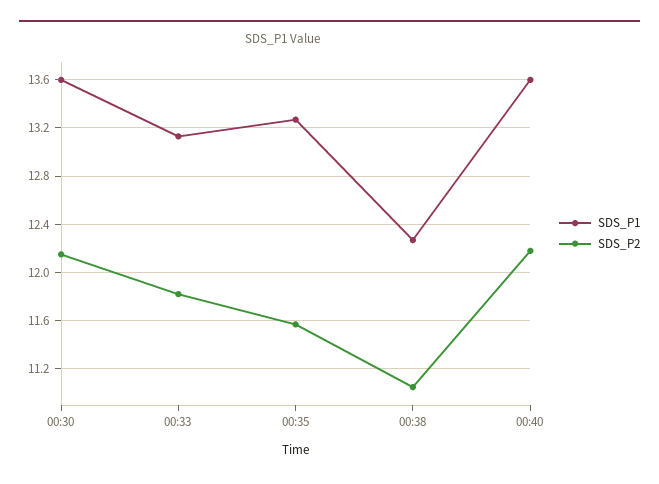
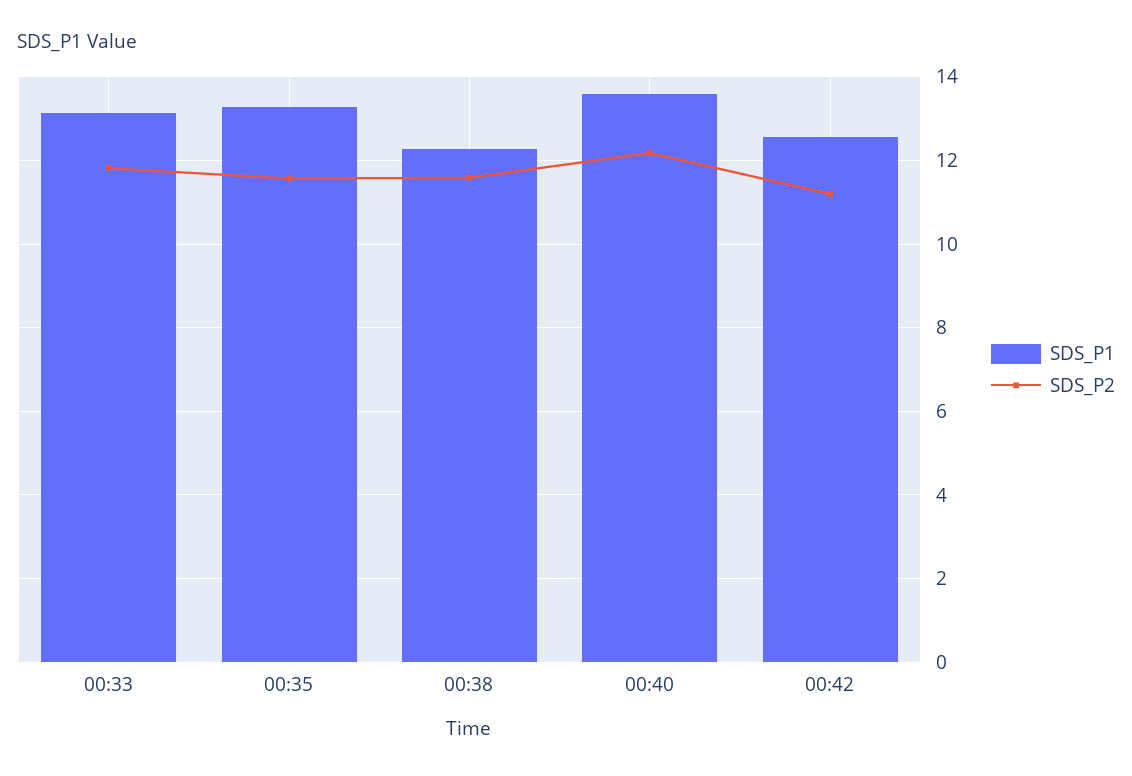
SDS_P1, 00:30: 13.6 -> none
SDS_P2, 00:30: 12.15 -> none
SDS_P2, 00:38: 11.05 -> 11.6
SDS_P1, 00:42: none -> 12.6
SDS_P2, 00:42: none -> 11.2

